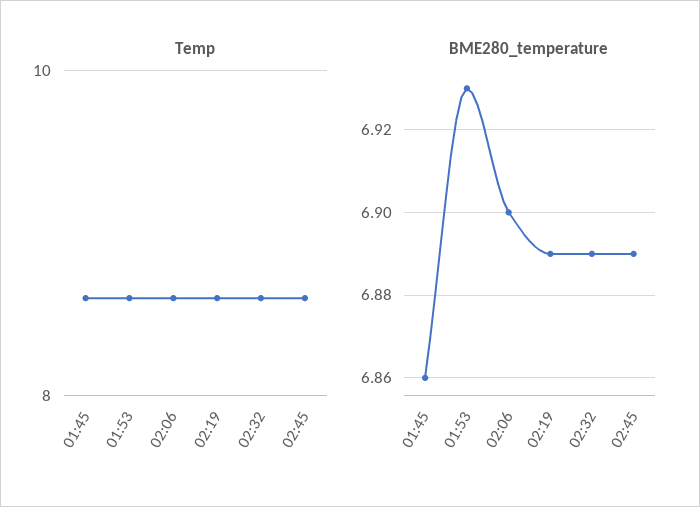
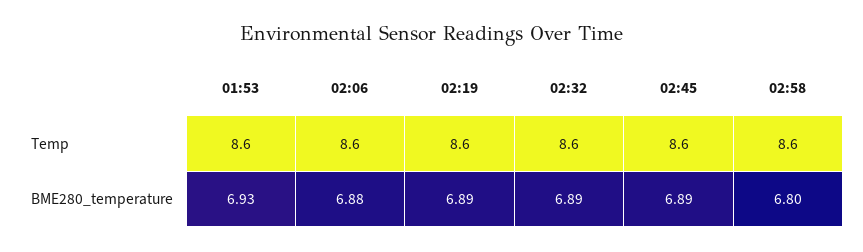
Temp, 01:45: 8.5 -> none
BME280_temperature, 01:45: 6.86 -> none
BME280_temperature, 02:06: 6.9 -> 6.88
Temp, 02:58: none -> 8.6
BME280_temperature, 02:58: none -> 6.8

